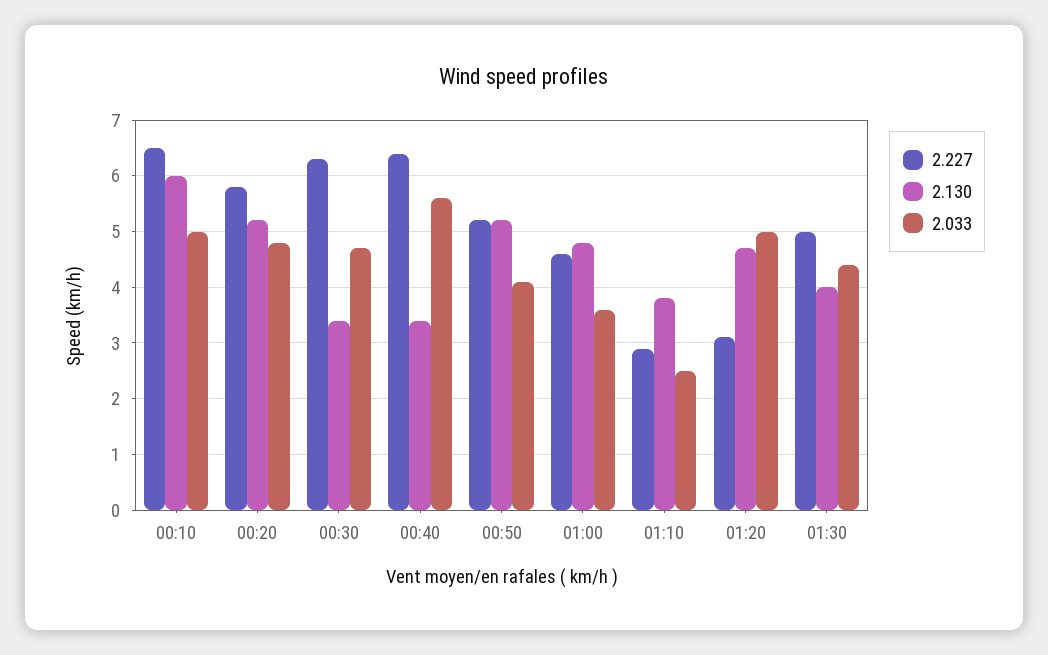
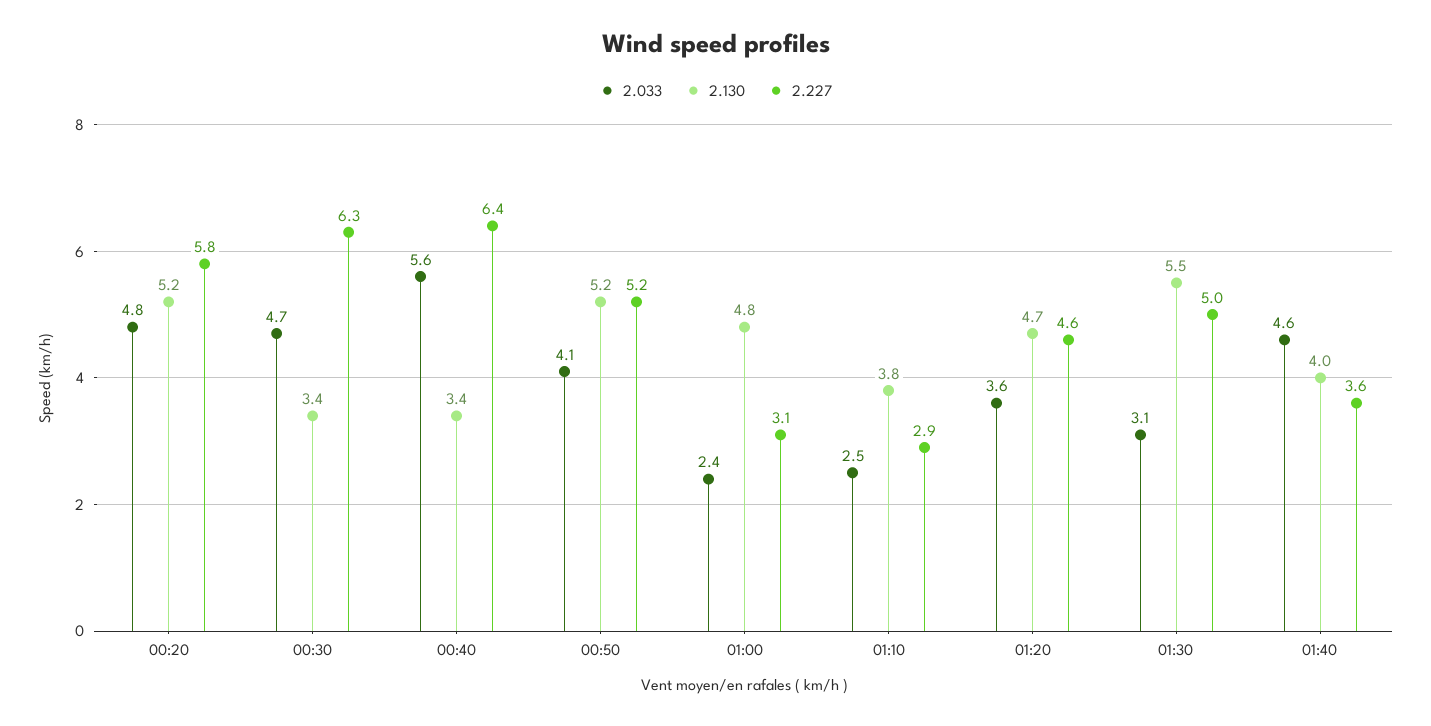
2.227, 00:10: 6.5 -> none
2.130, 00:10: 6 -> none
2.033, 00:10: 5 -> none
2.227, 01:00: 4.5 -> 3.1
2.033, 01:00: 3.5 -> 2.4
2.227, 01:20: 3 -> 4.6
2.033, 01:20: 5 -> 3.6
2.130, 01:30: 4 -> 5.5
2.033, 01:30: 4.5 -> 3.1
2.033, 01:40: none -> 4.6
2.130, 01:40: none -> 4
2.227, 01:40: none -> 3.6

